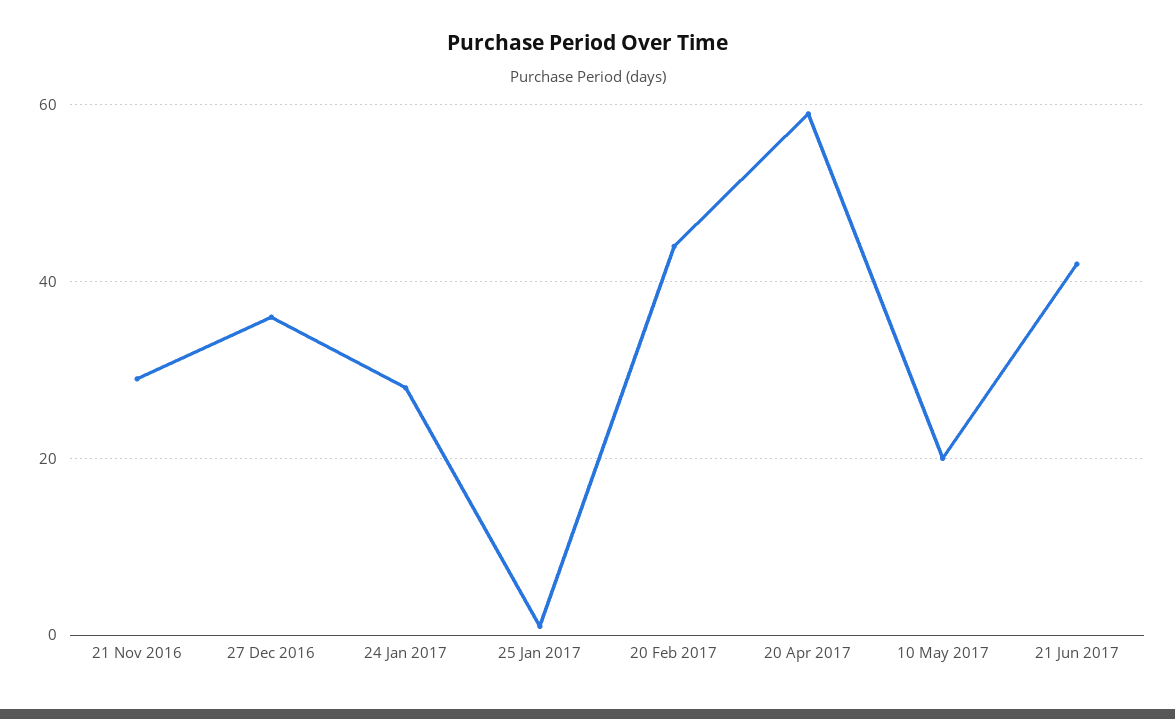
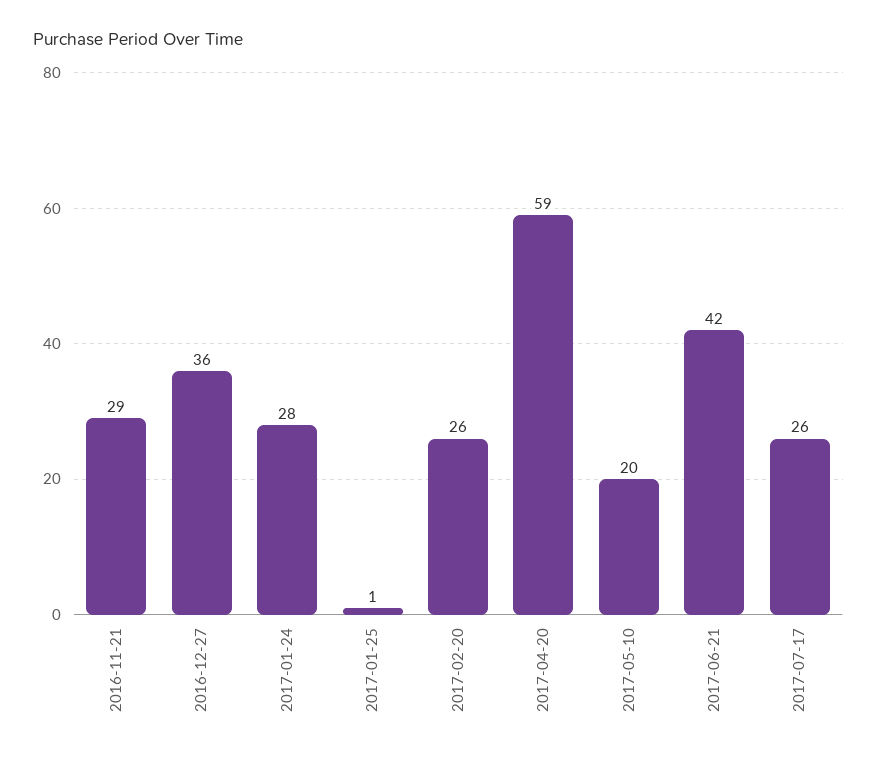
20 Feb 2017: 45 -> 26
2017-07-17: none -> 26

